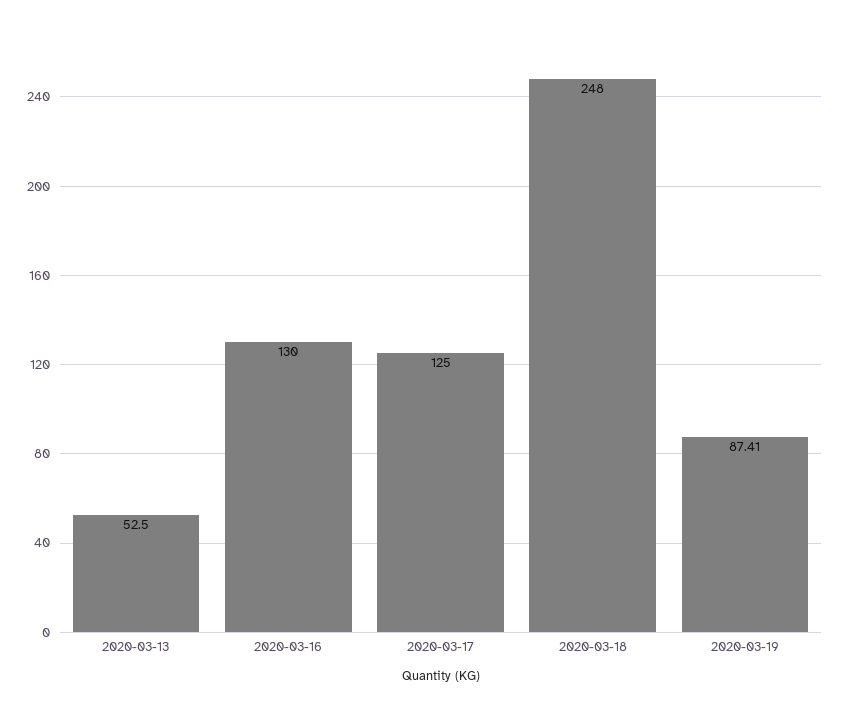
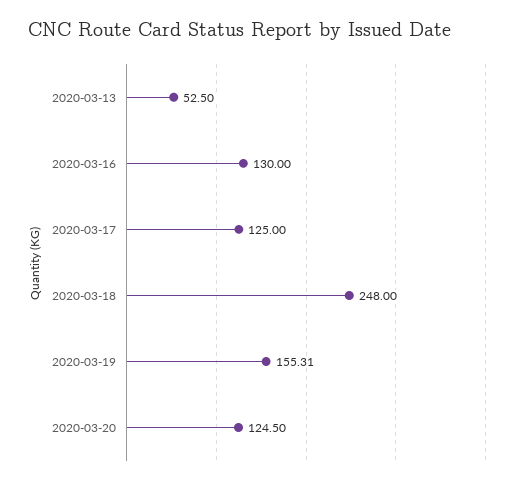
2020-03-19: 87.41 -> 155.31
2020-03-20: none -> 124.5

